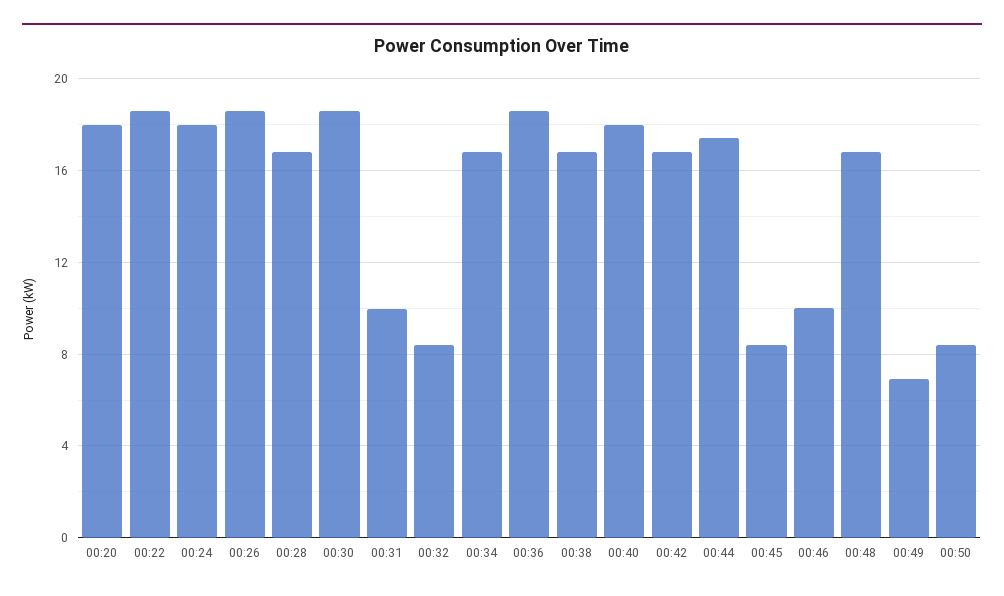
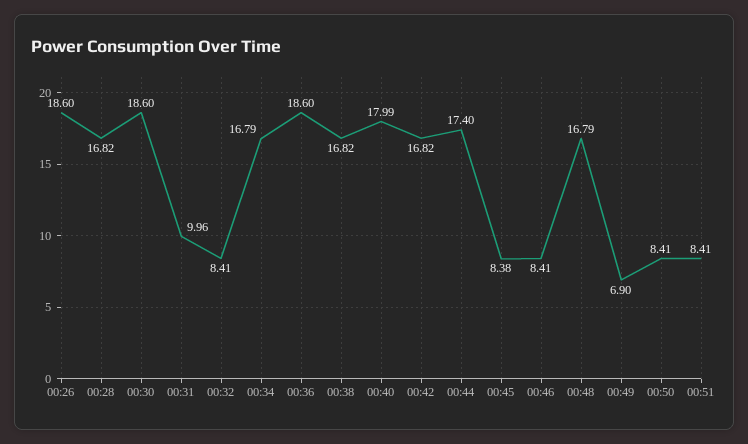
00:20: 18 -> none
00:22: 18.5 -> none
00:24: 18 -> none
00:46: 10 -> 8.41
00:51: none -> 8.41

